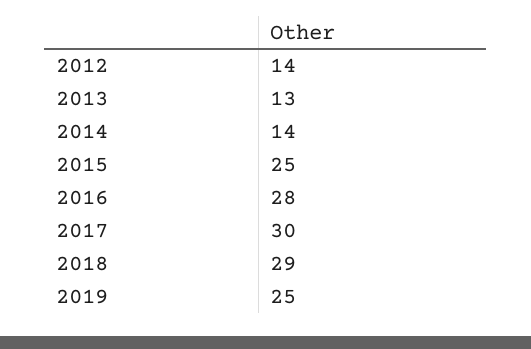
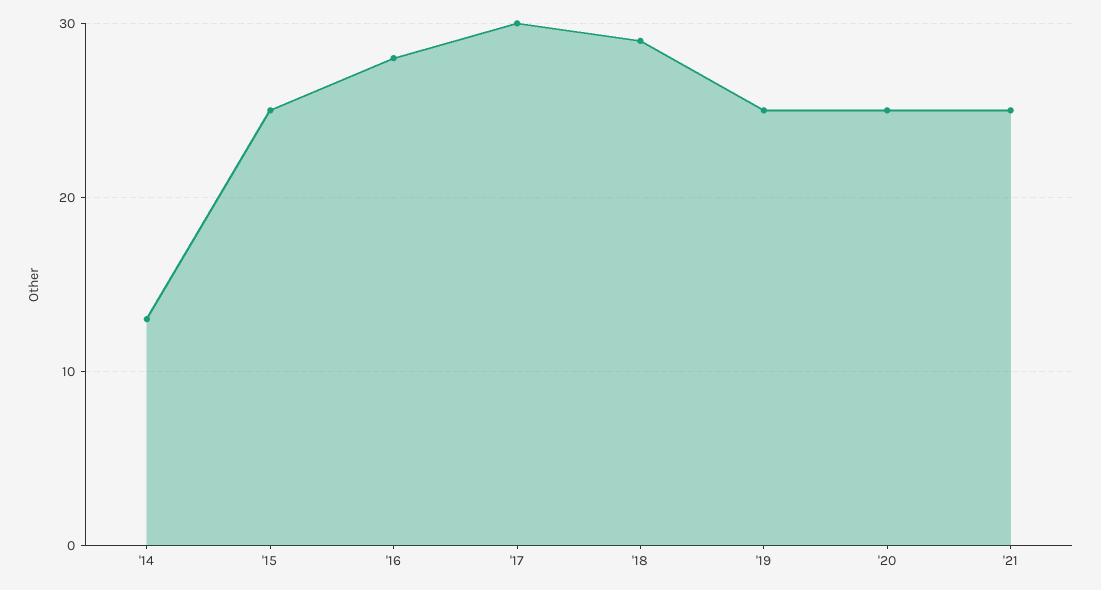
2012: 14 -> none
2013: 13 -> none
2014: 14 -> 13
'20: none -> 25
'21: none -> 25

